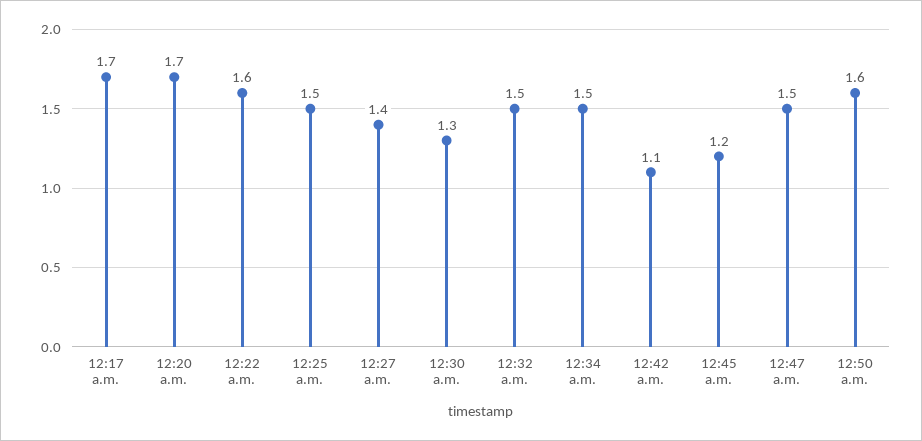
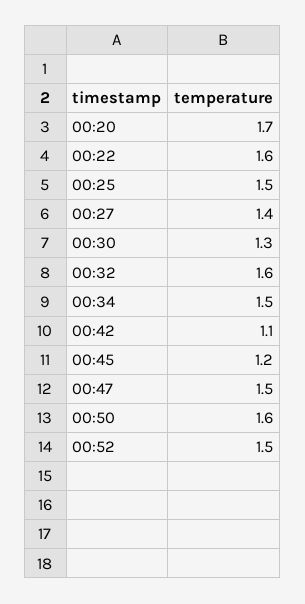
12:17 a.m.: 1.7 -> none
12:32 a.m.: 1.5 -> 1.6
00:52: none -> 1.5

